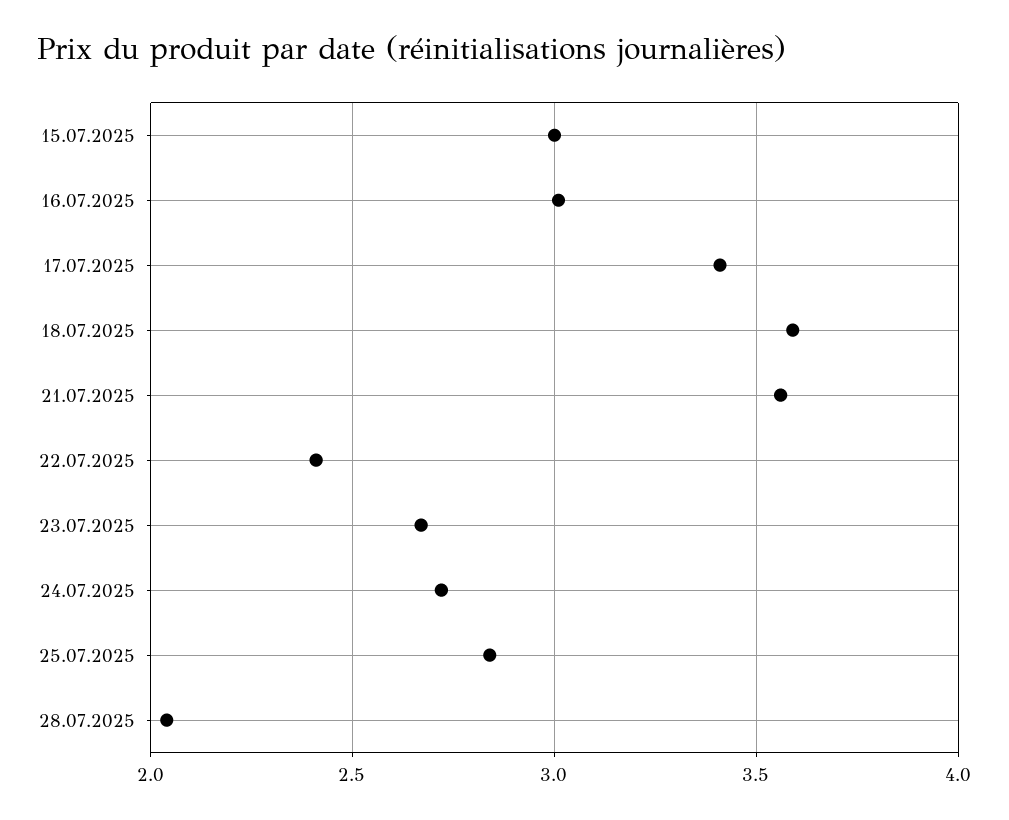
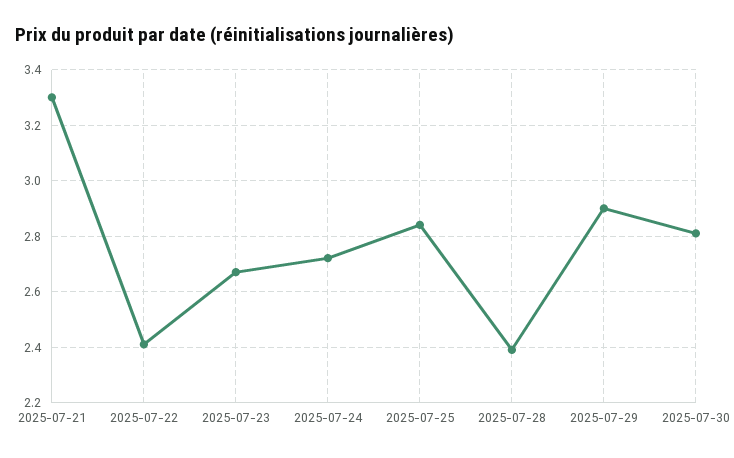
15.07.2025: 3 -> none
16.07.2025: 3 -> none
17.07.2025: 3.4 -> none
18.07.2025: 3.6 -> none
21.07.2025: 3.55 -> 3.3
28.07.2025: 2.05 -> 2.4
2025-07-29: none -> 2.9
2025-07-30: none -> 2.8

